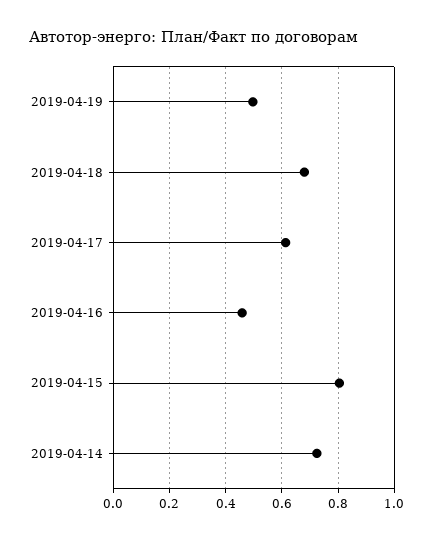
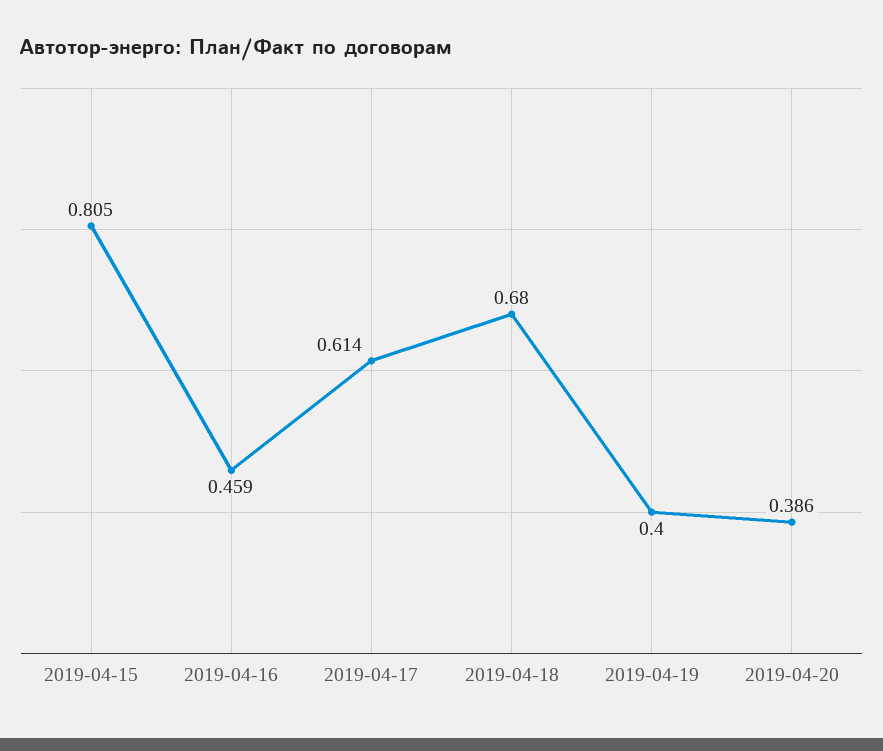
2019-04-19: 0.5 -> 0.4
2019-04-14: 0.725 -> none
2019-04-20: none -> 0.386

